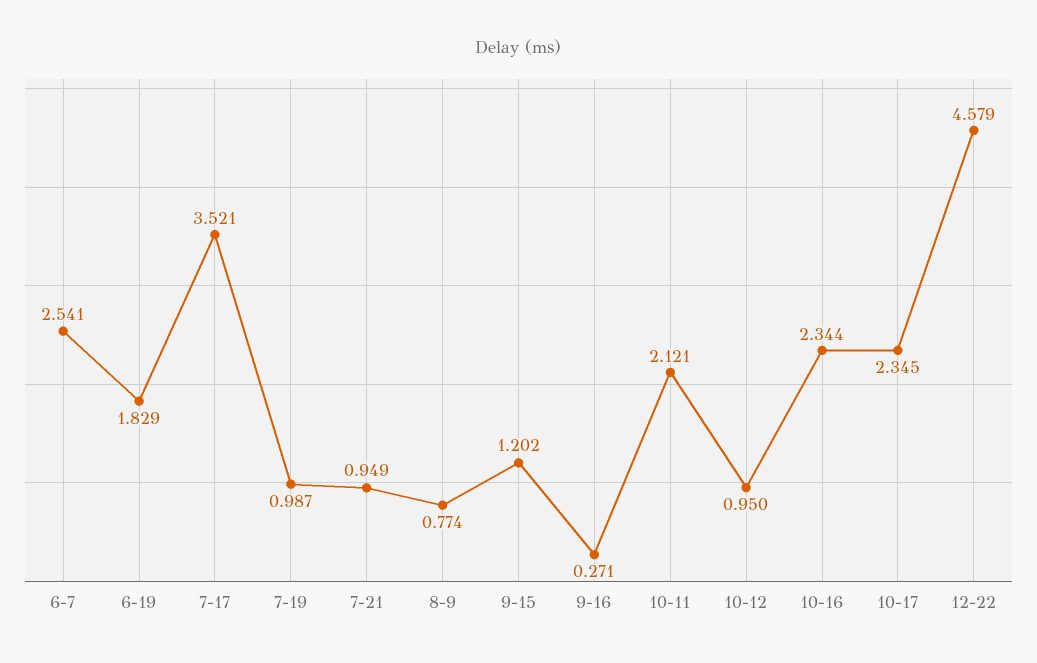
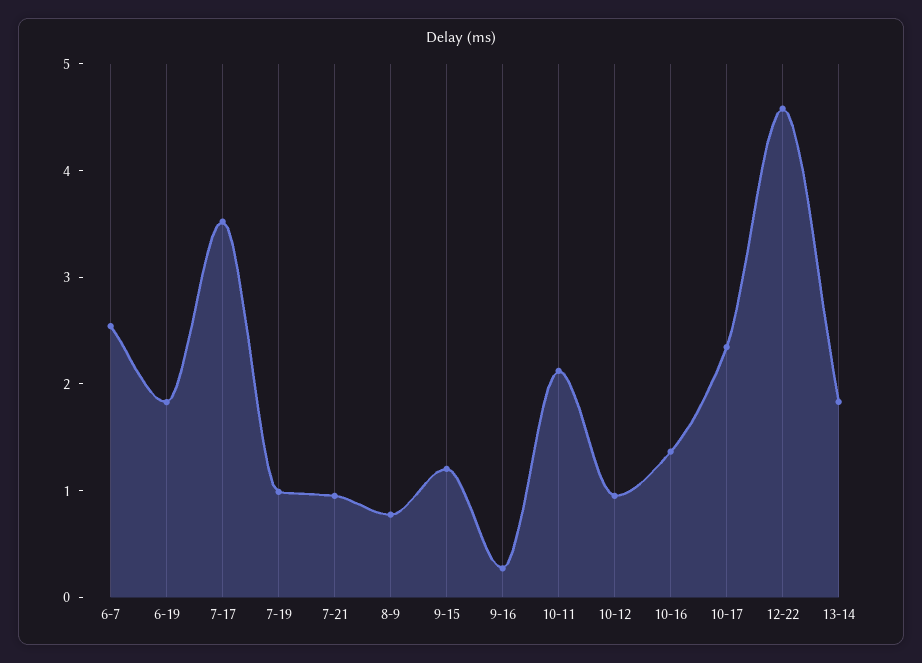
10-16: 2.344 -> 1.4
13-14: none -> 1.8

